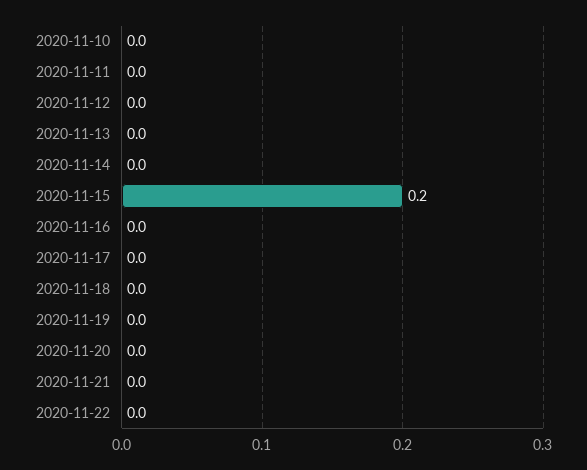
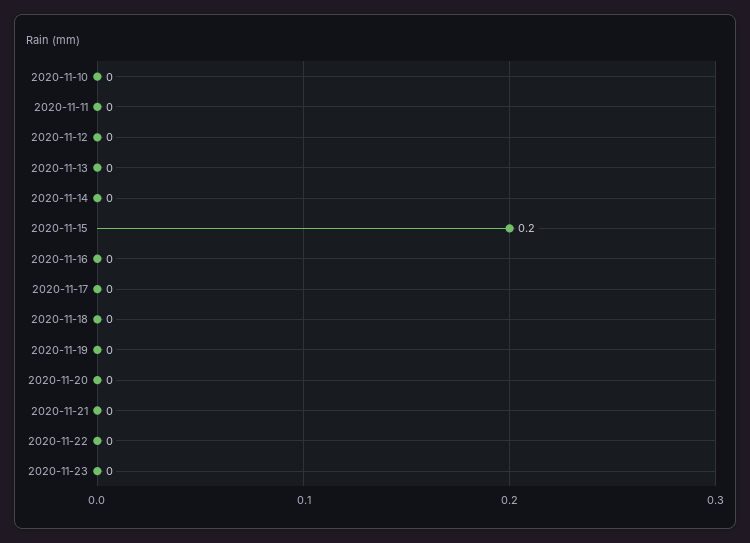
2020-11-23: none -> 0

